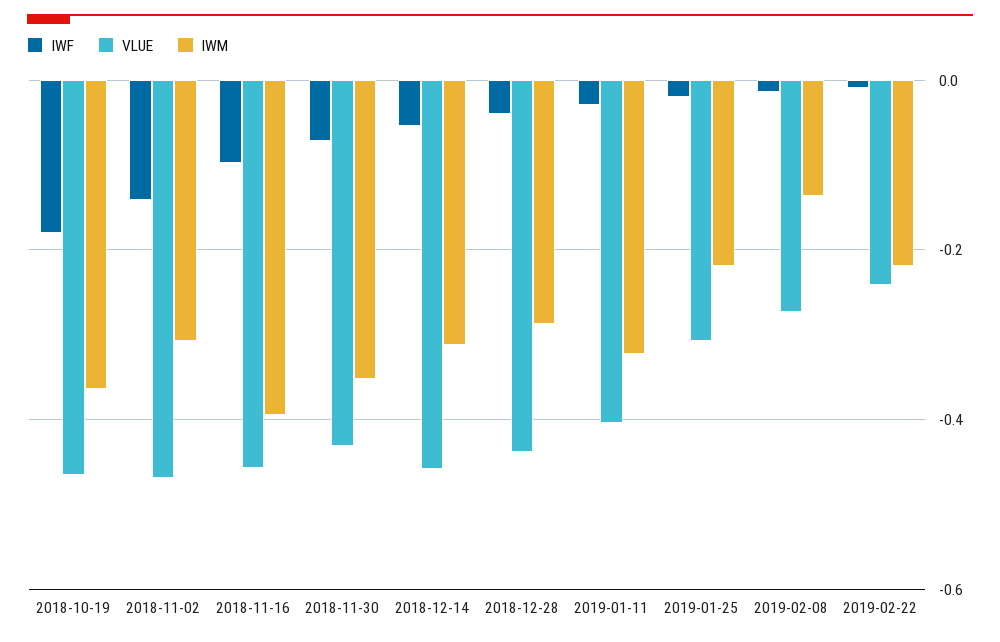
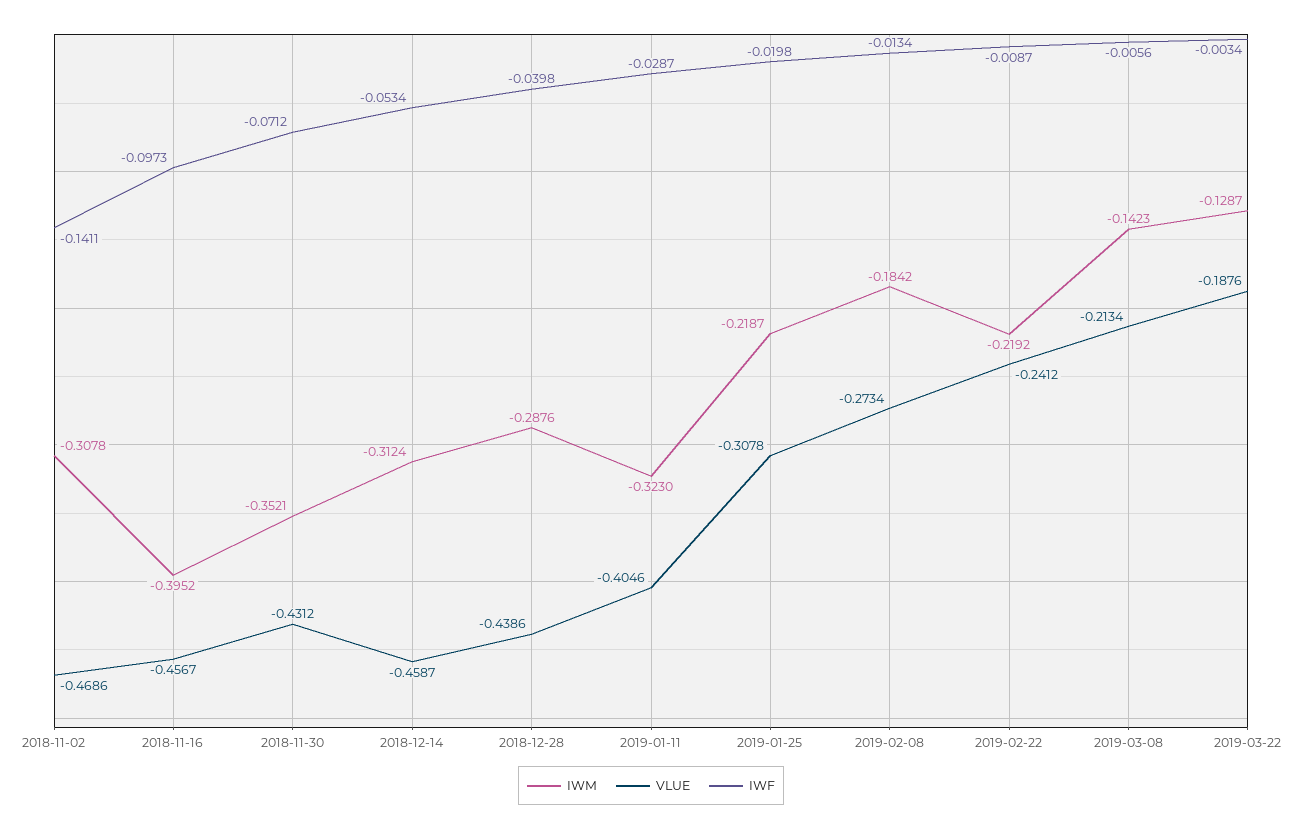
IWF, 2018-10-19: -0.18 -> none
VLUE, 2018-10-19: -0.46 -> none
IWM, 2018-10-19: -0.36 -> none
IWM, 2019-02-08: -0.14 -> -0.1842
IWM, 2019-03-08: none -> -0.1423
VLUE, 2019-03-08: none -> -0.2134
IWF, 2019-03-08: none -> -0.0056
IWM, 2019-03-22: none -> -0.1287
VLUE, 2019-03-22: none -> -0.1876
IWF, 2019-03-22: none -> -0.0034

